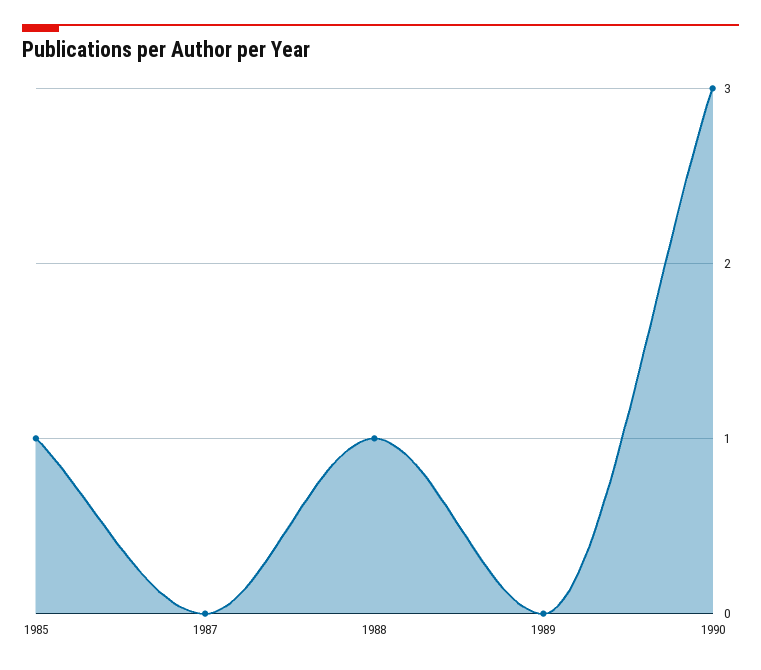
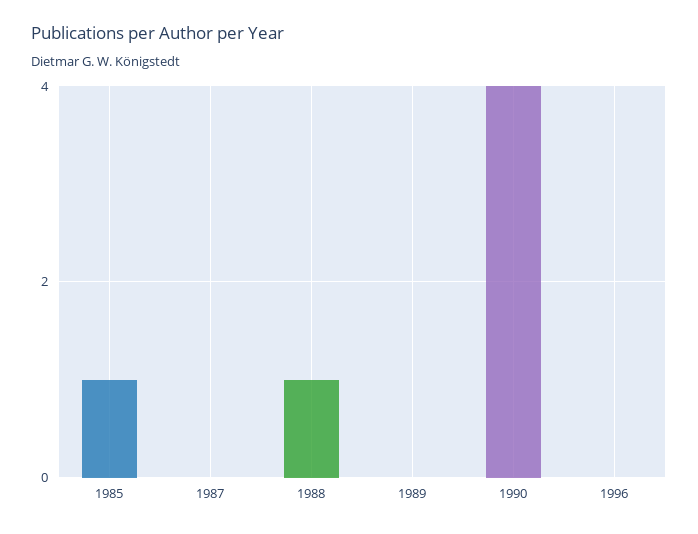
1990: 3 -> 4
1996: none -> 0

